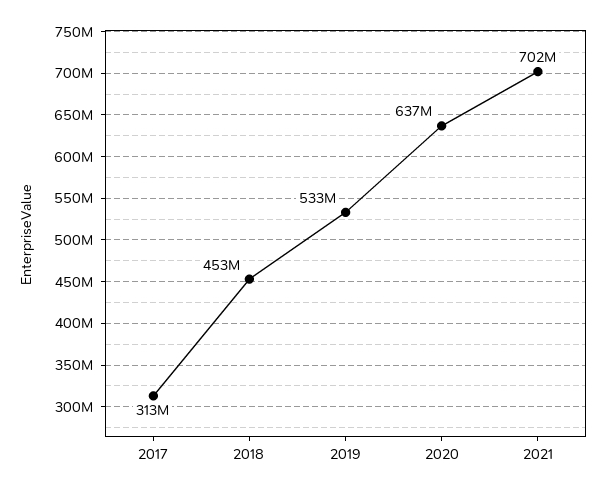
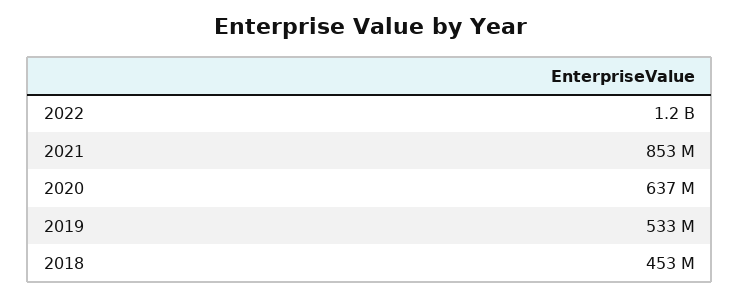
2017: 313000000 -> none
2021: 702000000 -> 853000000
2022: none -> 1200000000

